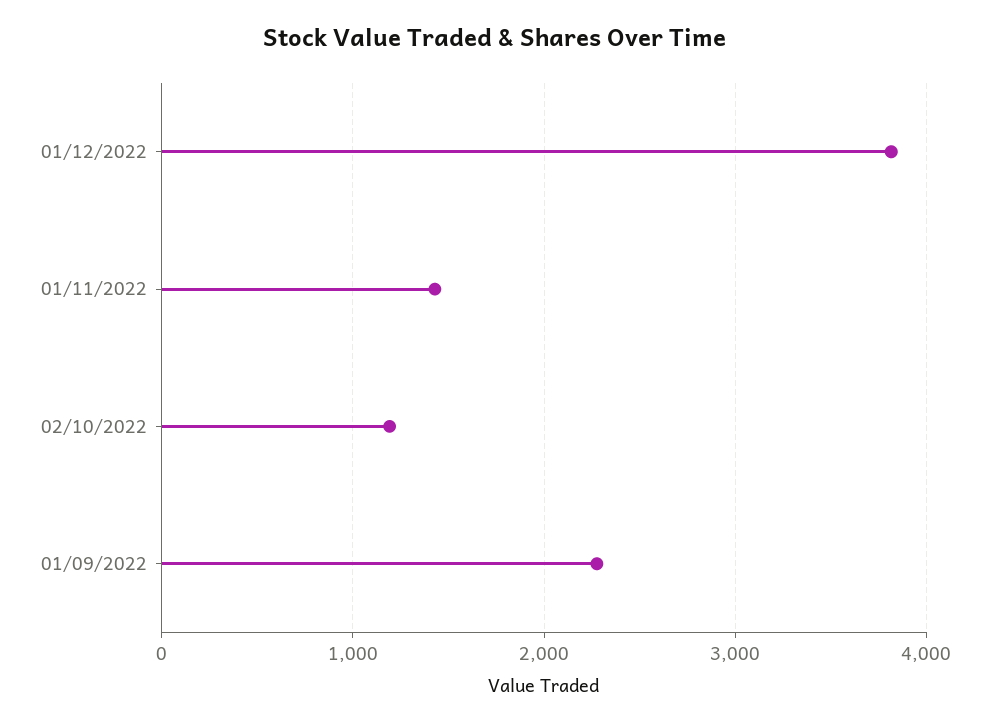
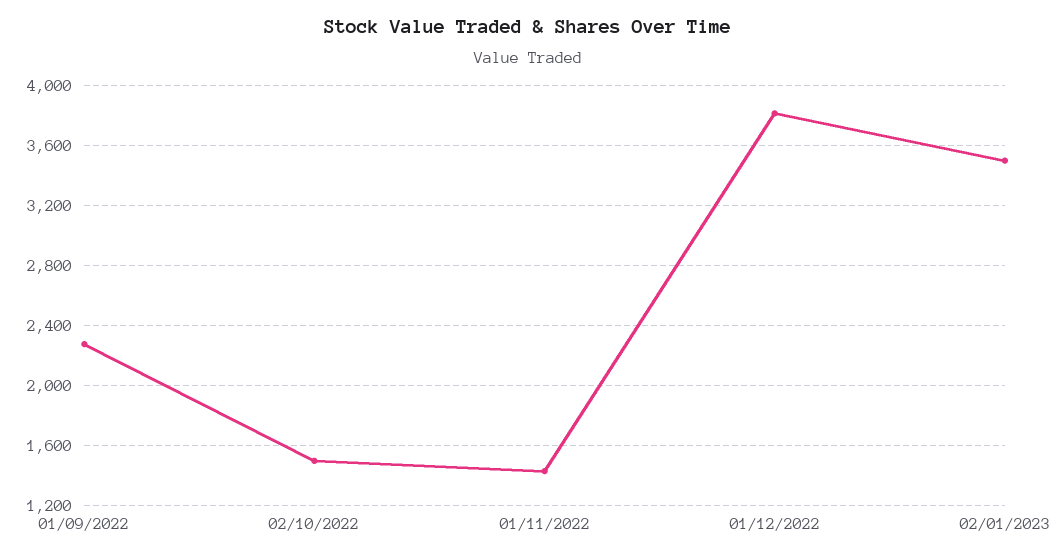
02/10/2022: 1200 -> 1500
02/01/2023: none -> 3500

